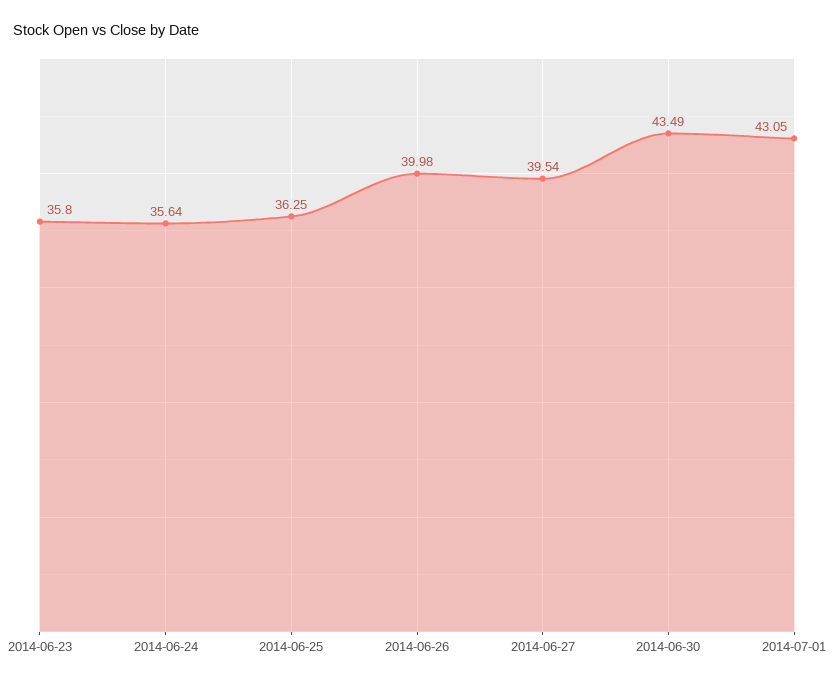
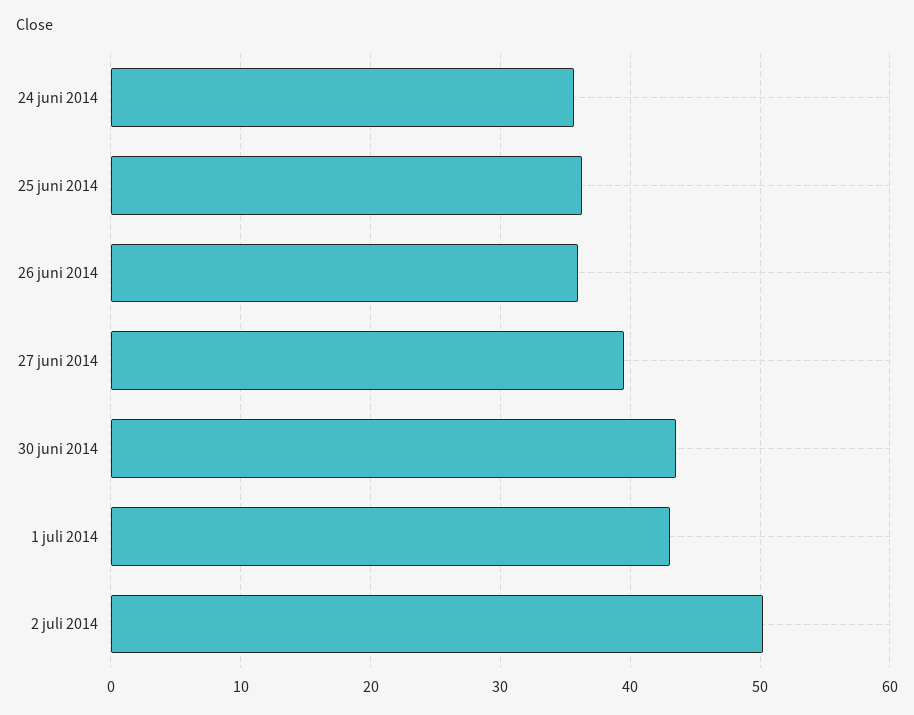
2014-06-23: 35.8 -> none
2014-06-26: 39.98 -> 36
2 juli 2014: none -> 50

